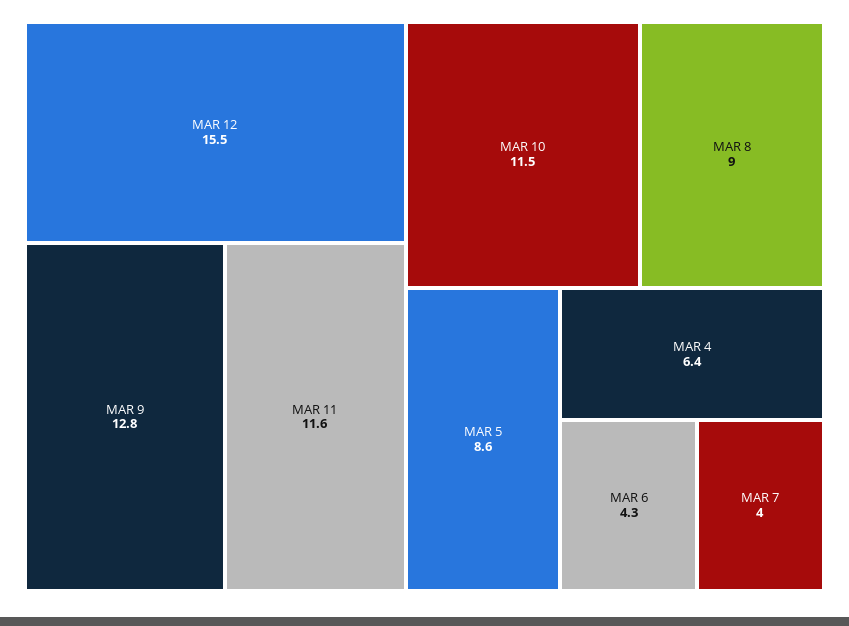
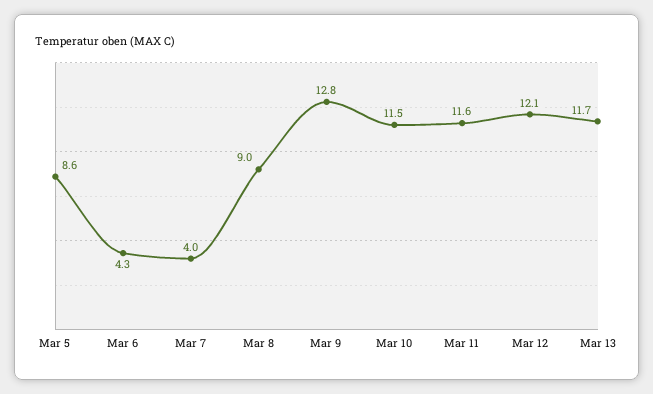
MAR 12: 15.5 -> 12.1
MAR 4: 6.4 -> none
Mar 13: none -> 11.7

